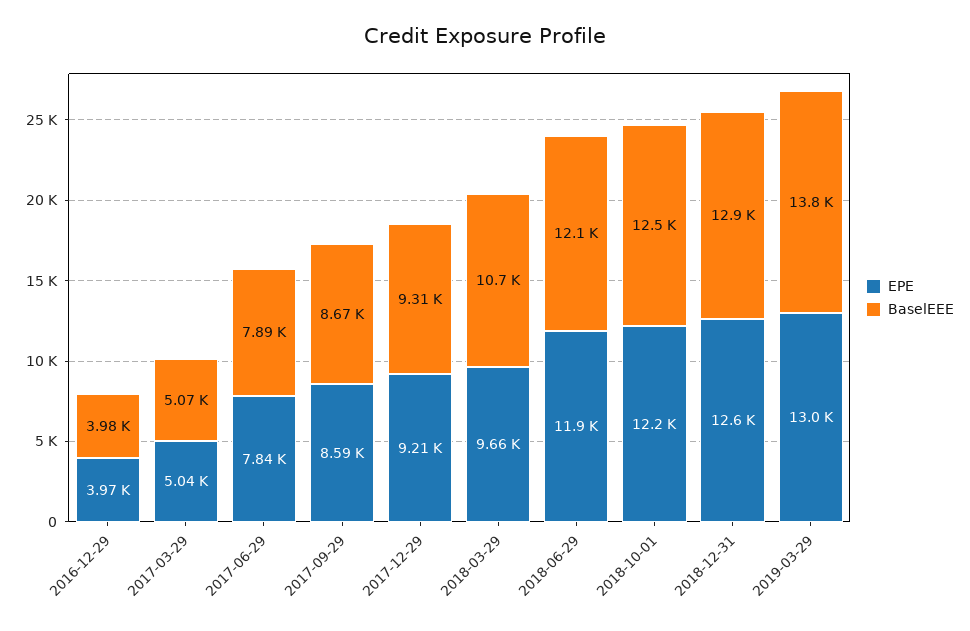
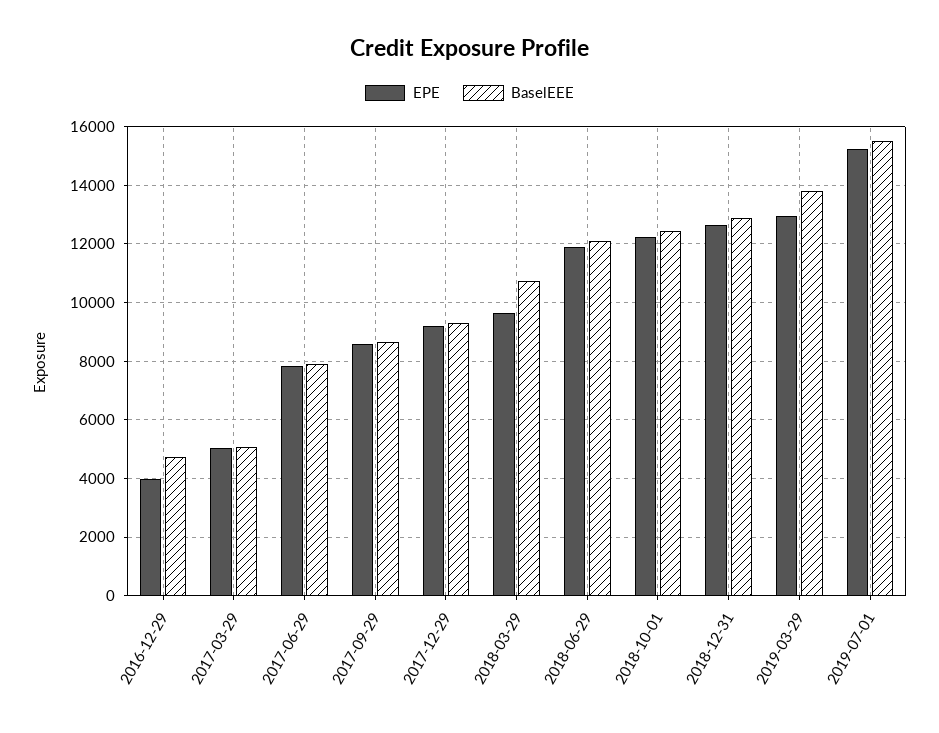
BaselEEE, 2016-12-29: 3980 -> 4750
EPE, 2019-07-01: none -> 15250
BaselEEE, 2019-07-01: none -> 15500

